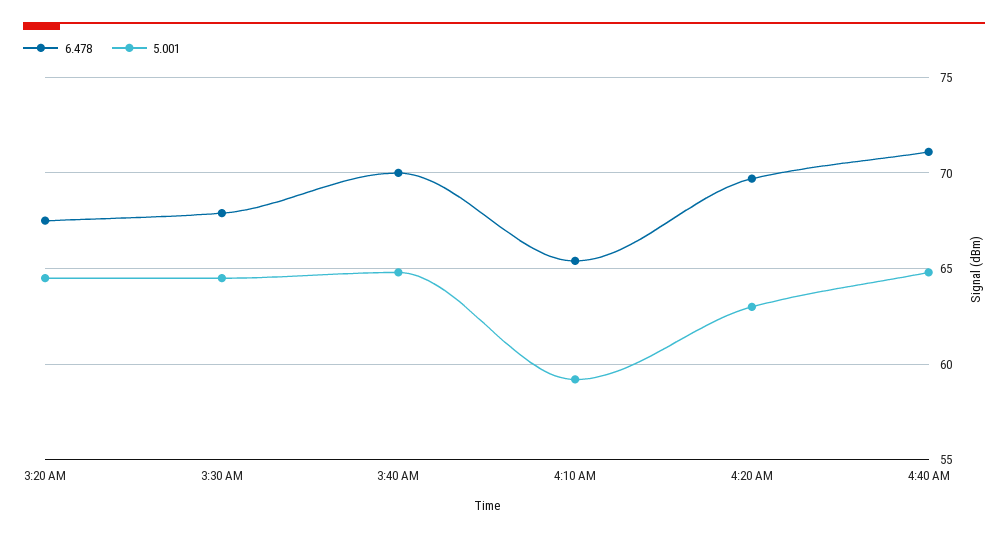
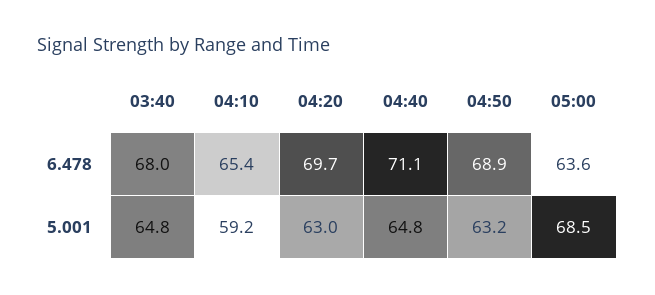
6.478, 3:20 AM: 67.5 -> none
5.001, 3:20 AM: 64.5 -> none
6.478, 3:30 AM: 68 -> none
5.001, 3:30 AM: 64.5 -> none
6.478, 3:40 AM: 70 -> 68
6.478, 04:50: none -> 68.9
6.478, 05:00: none -> 63.6
5.001, 04:50: none -> 63.2
5.001, 05:00: none -> 68.5

